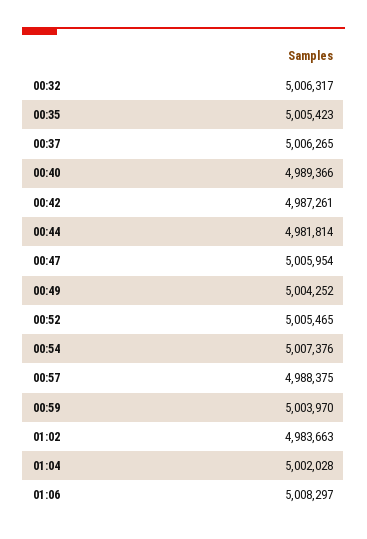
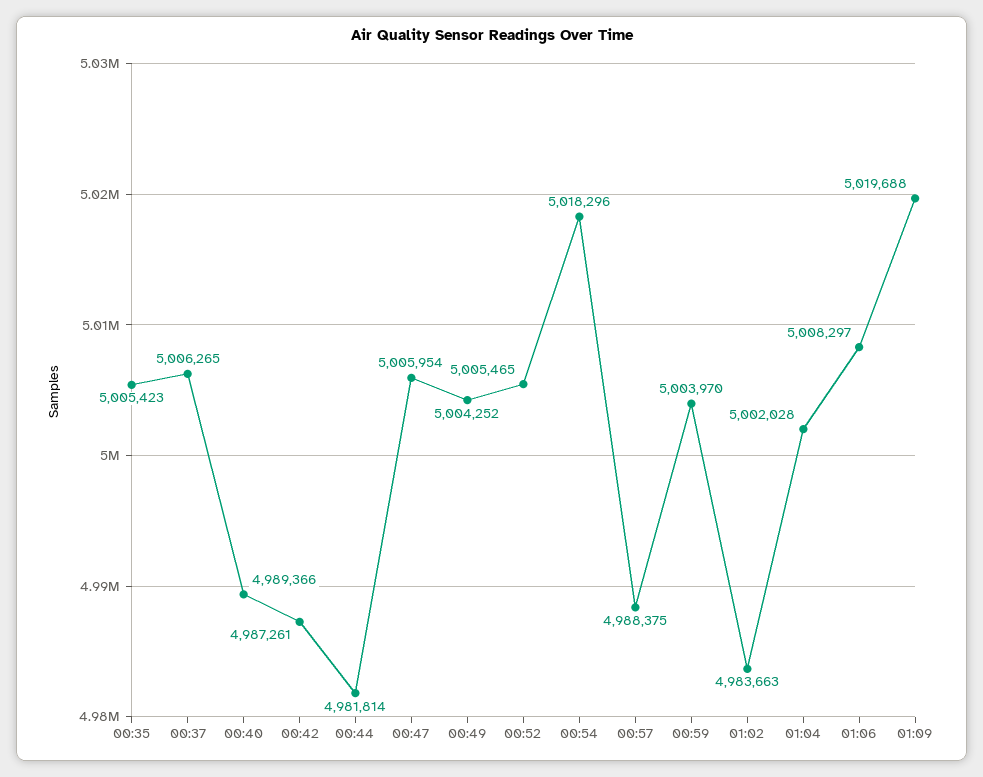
00:32: 5006317 -> none
00:54: 5007376 -> 5018296
01:09: none -> 5019688

